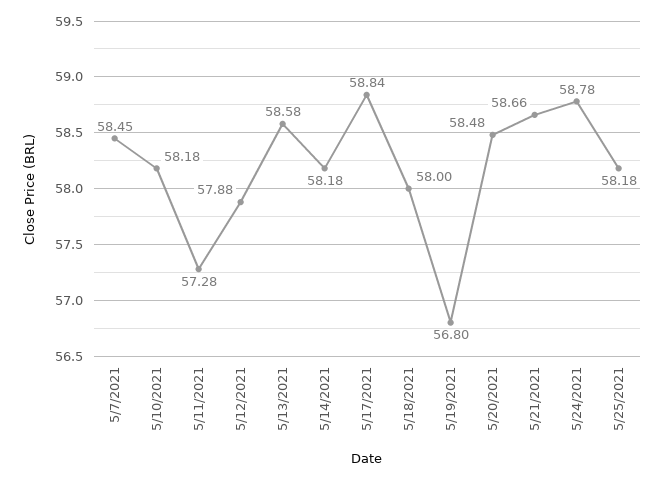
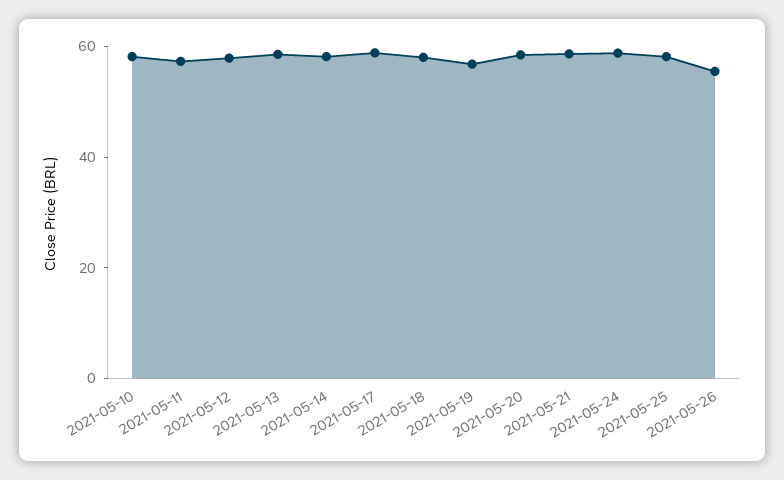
5/7/2021: 58.45 -> none
2021-05-26: none -> 55

